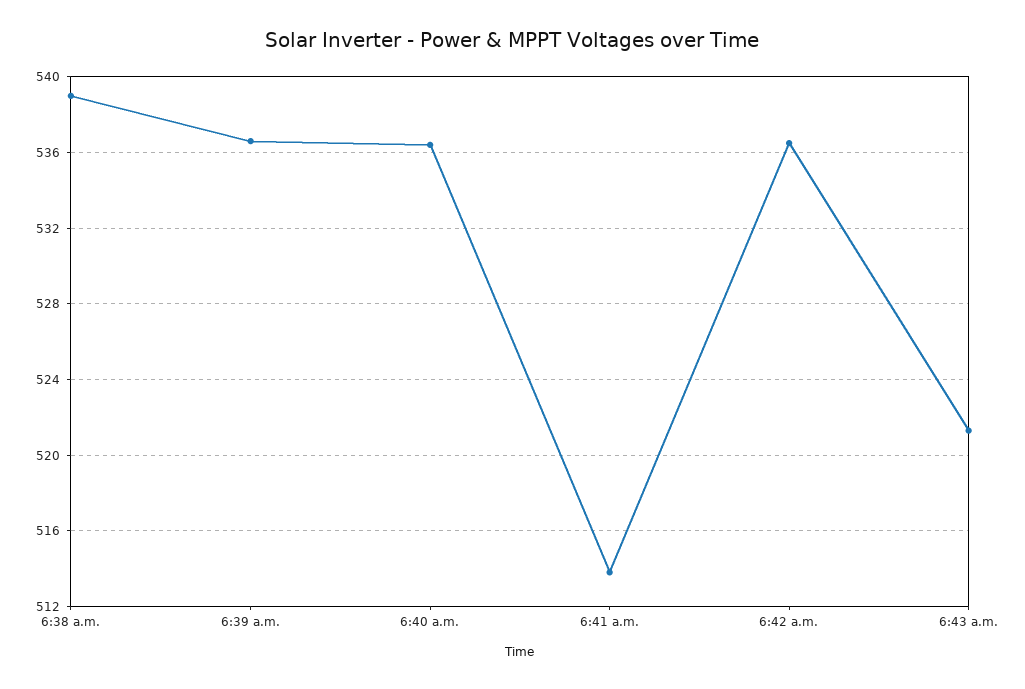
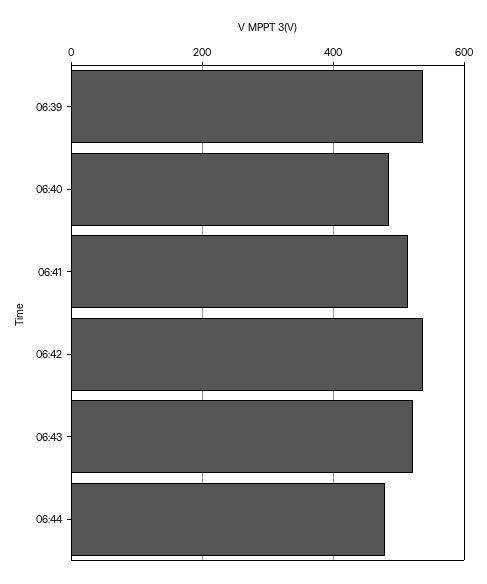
6:38 a.m.: 539 -> none
6:40 a.m.: 536.5 -> 480
06:44: none -> 480

